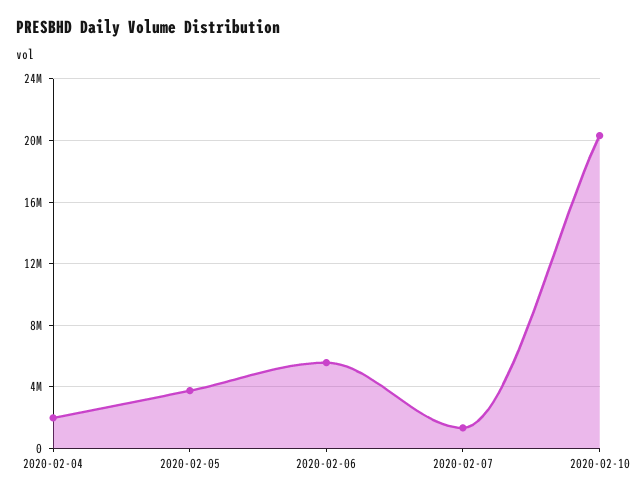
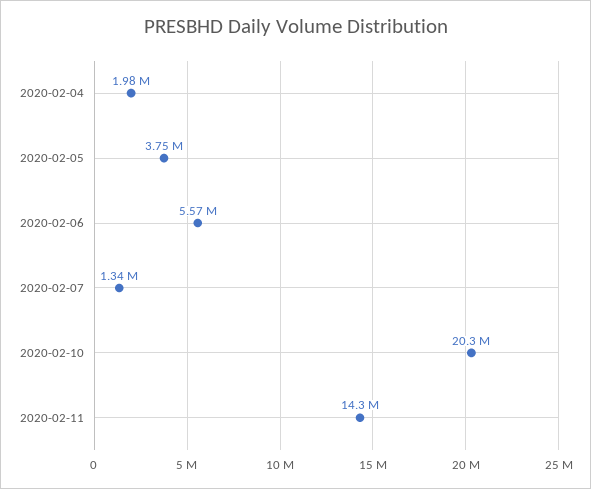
2020-02-11: none -> 14300000

